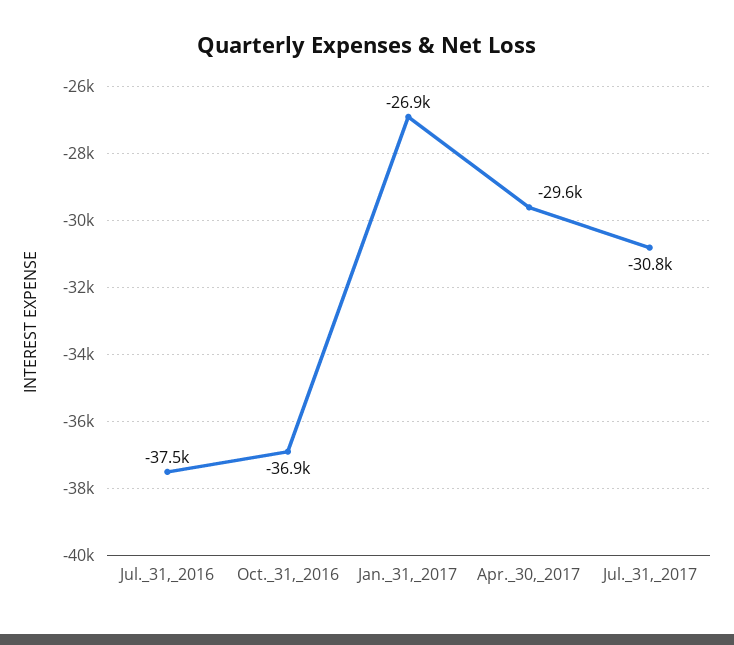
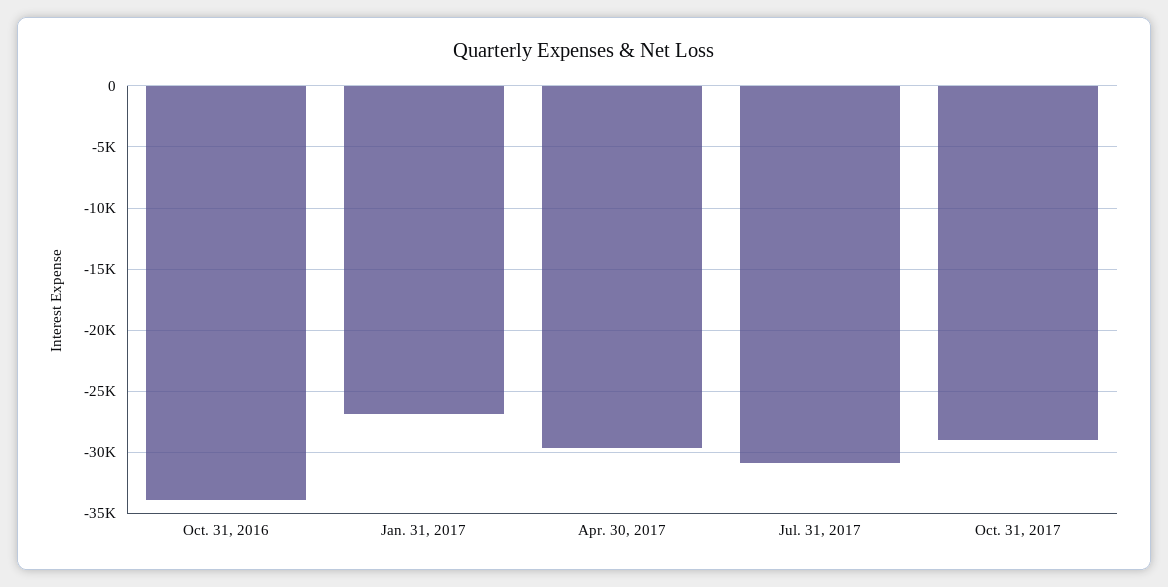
Jul._31,_2016: -37500 -> none
Oct._31,_2016: -36900 -> -34000
Oct. 31, 2017: none -> -29000

